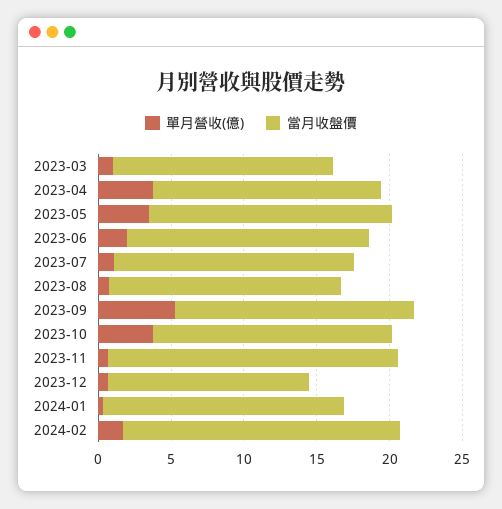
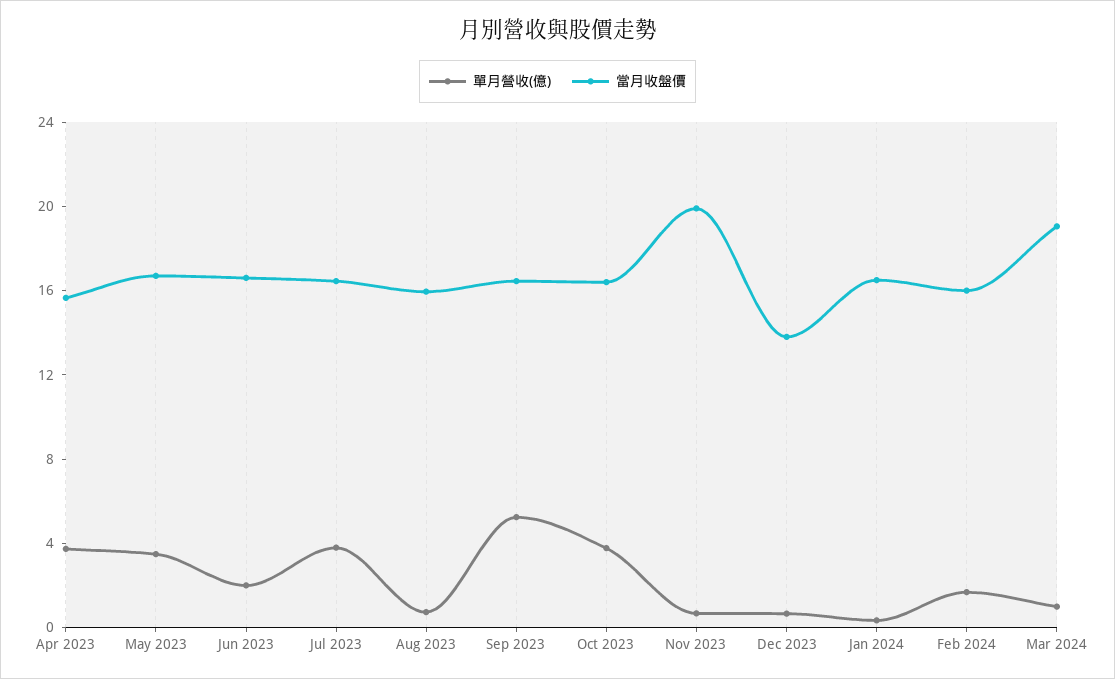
單月營收(億), 2023-03: 1 -> none
當月收盤價, 2023-03: 15 -> none
單月營收(億), 2023-07: 1 -> 4
當月收盤價, 2024-02: 19 -> 16
單月營收(億), Mar 2024: none -> 1
當月收盤價, Mar 2024: none -> 19

